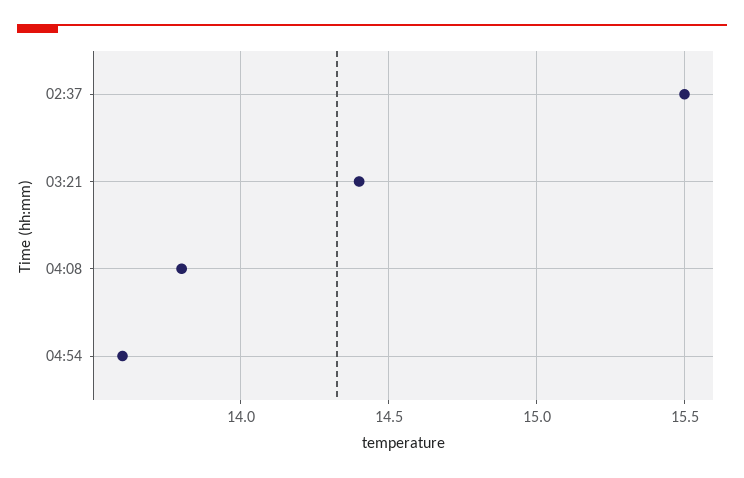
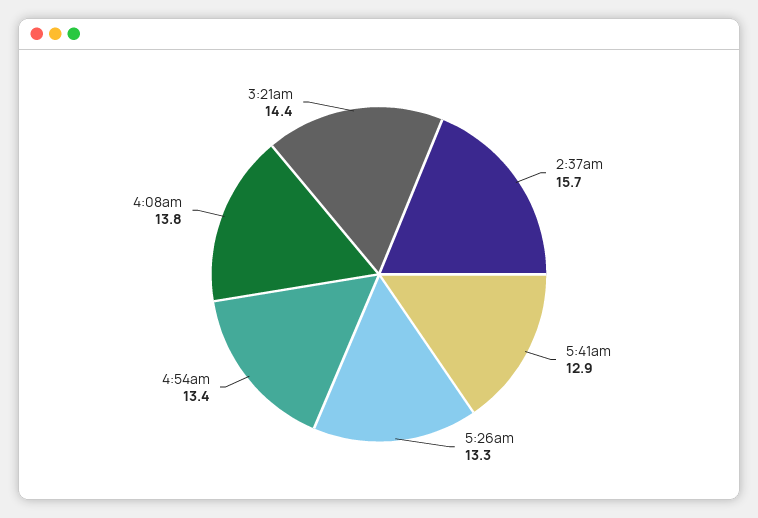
02:37: 15.5 -> 15.7
04:54: 13.6 -> 13.4
5:41am: none -> 12.9
5:26am: none -> 13.3

